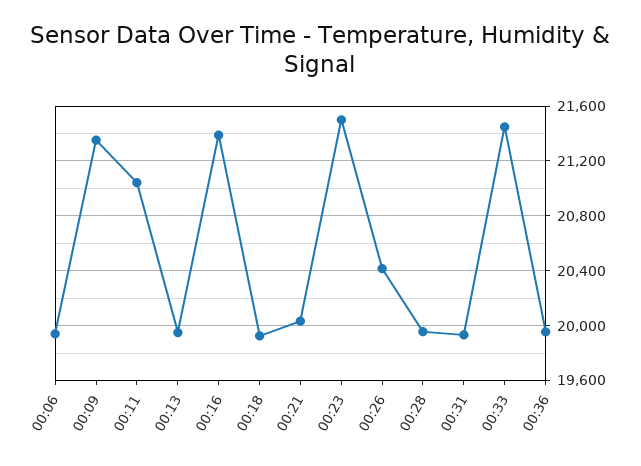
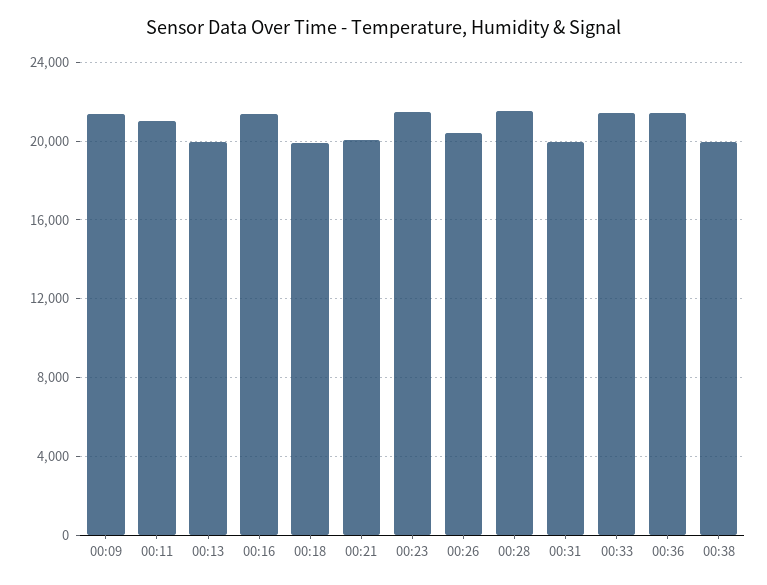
00:06: 19950 -> none
00:28: 19950 -> 21500
00:36: 19950 -> 21500
00:38: none -> 20000

